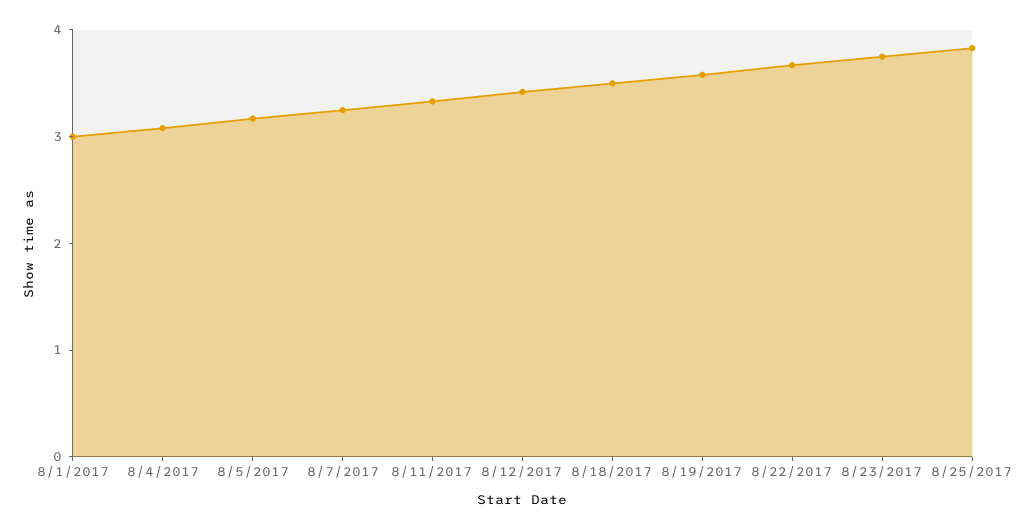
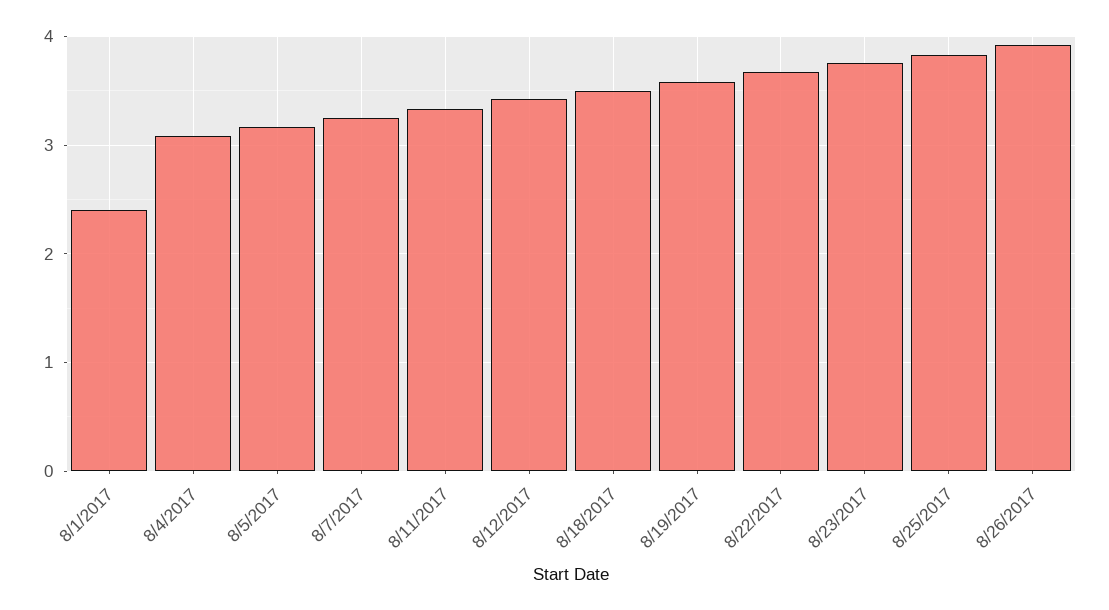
8/1/2017: 3 -> 2.4
8/26/2017: none -> 3.9

